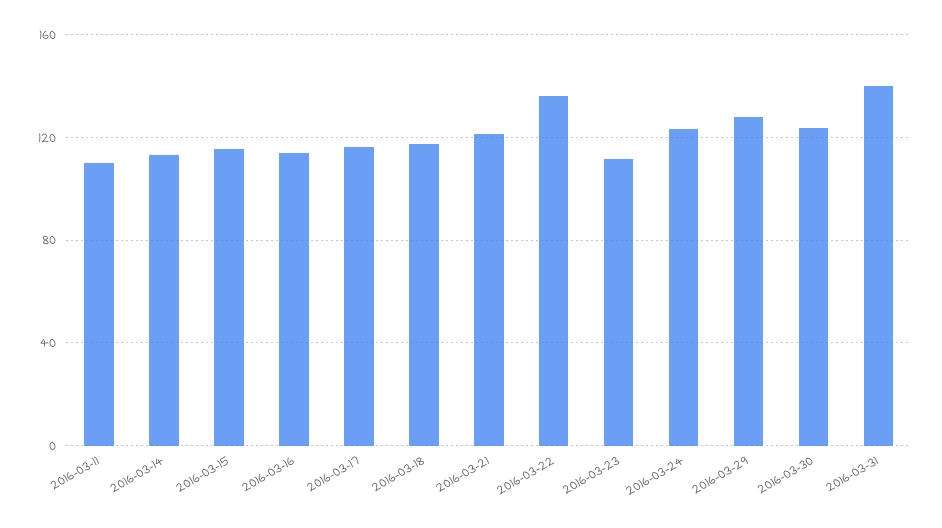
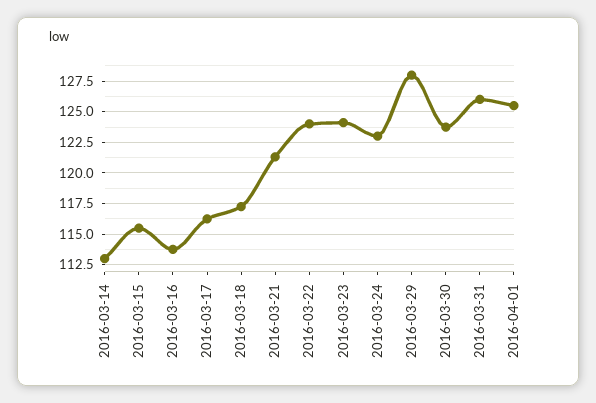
2016-03-11: 110 -> none
2016-03-22: 135 -> 124
2016-03-23: 110 -> 124
2016-03-31: 140 -> 126
2016-04-01: none -> 125.5

